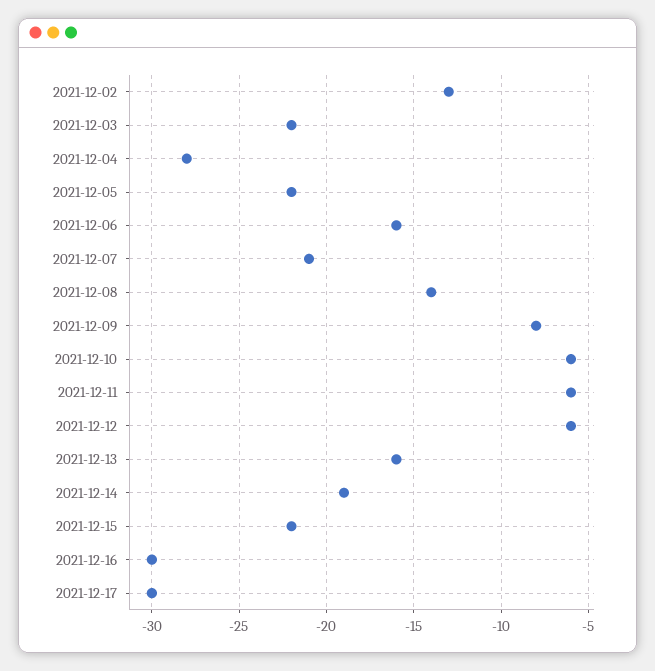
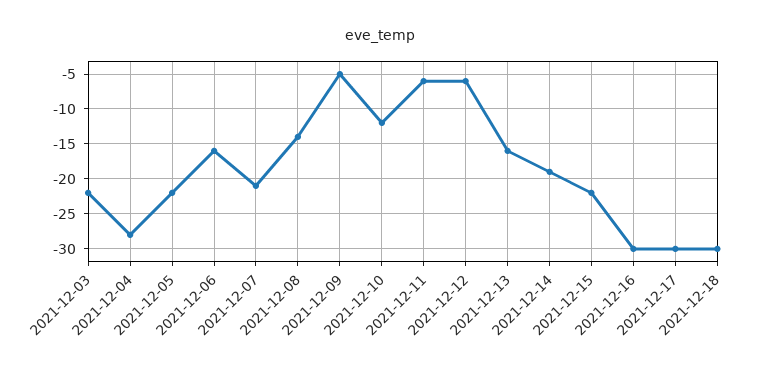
2021-12-02: -13 -> none
2021-12-09: -8 -> -5
2021-12-10: -6 -> -12
2021-12-18: none -> -30

